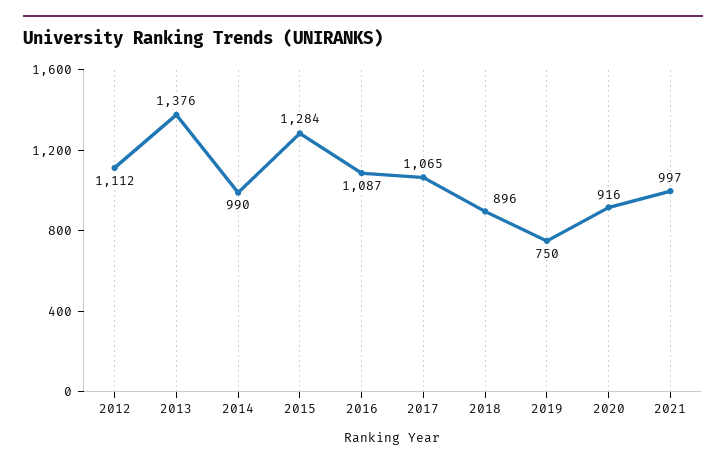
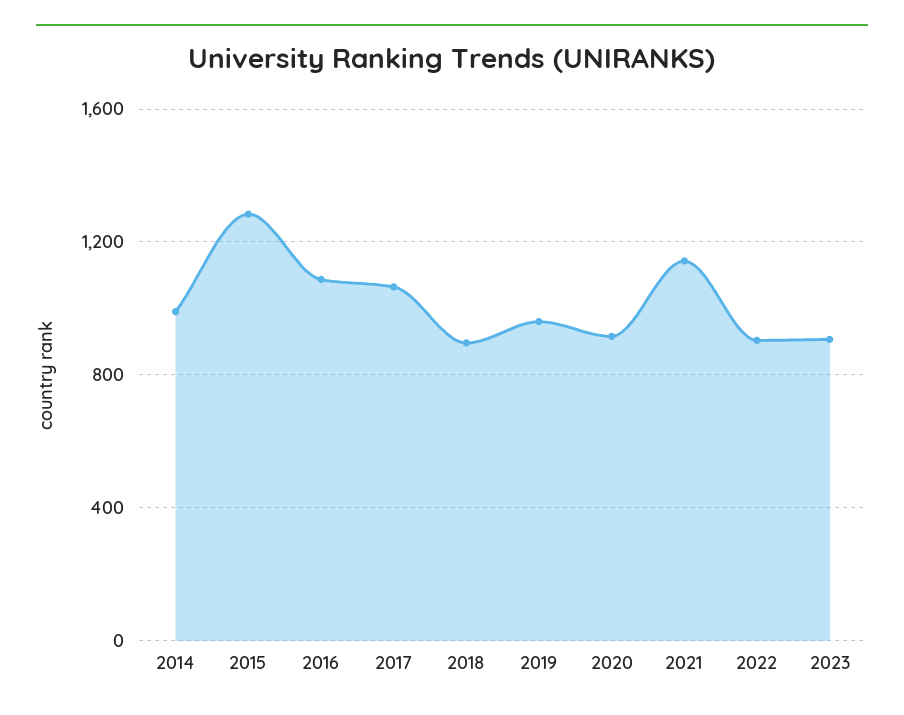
2012: 1112 -> none
2013: 1376 -> none
2019: 750 -> 950
2021: 997 -> 1150
2022: none -> 900
2023: none -> 900

